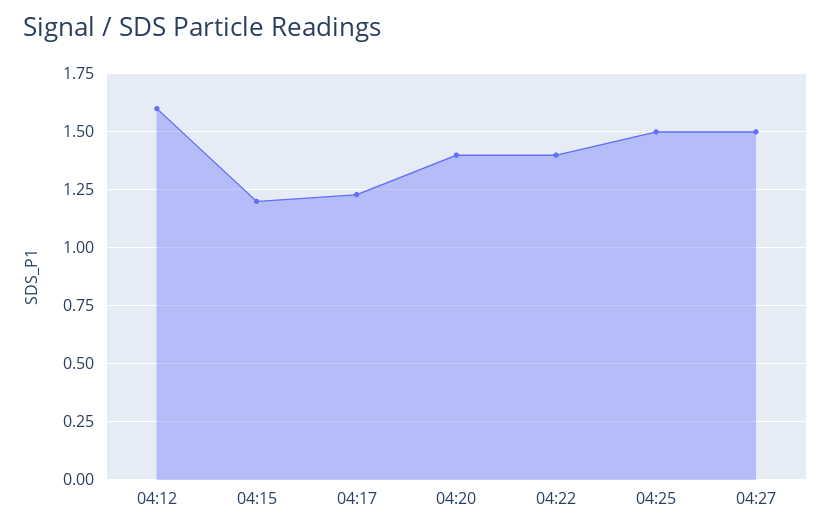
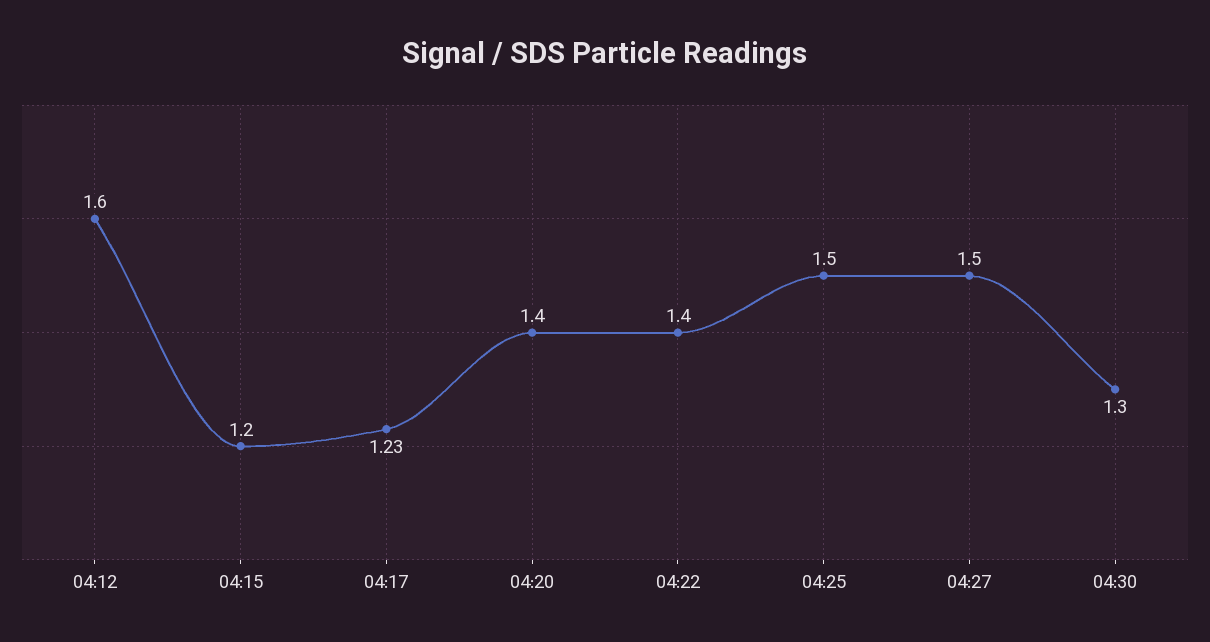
04:30: none -> 1.3

